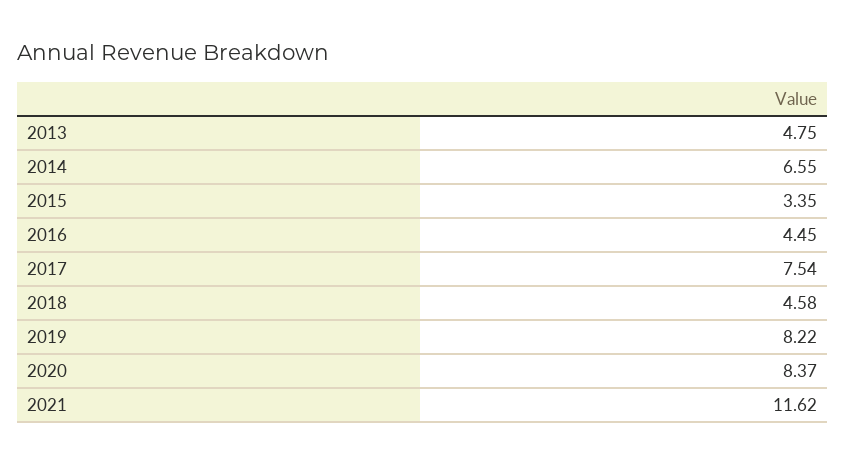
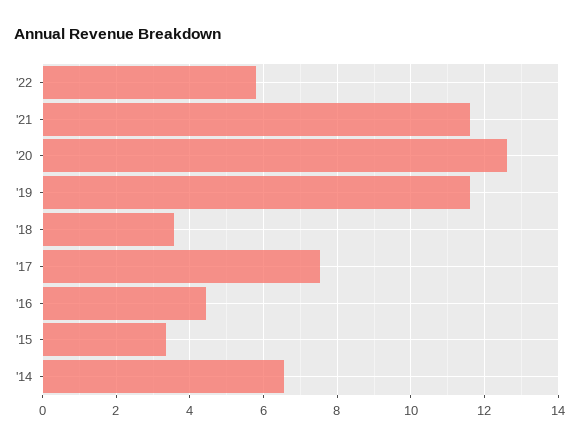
2013: 4.75 -> none
2018: 4.58 -> 3.6
2019: 8.22 -> 11.6
2020: 8.37 -> 12.6
'22: none -> 5.8

